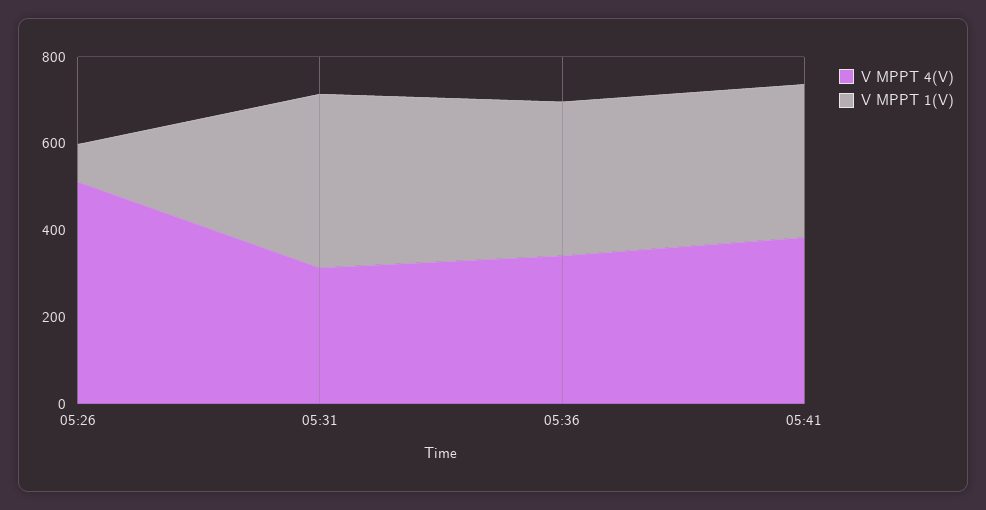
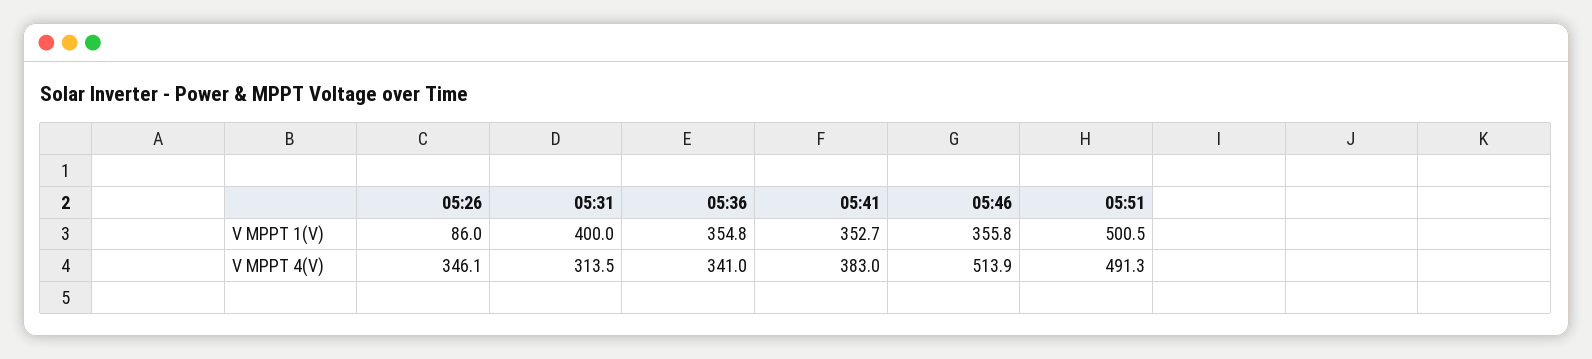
V MPPT 4(V), 05:26: 500 -> 346.1
V MPPT 1(V), 05:46: none -> 355.8
V MPPT 1(V), 05:51: none -> 500.5
V MPPT 4(V), 05:46: none -> 513.9
V MPPT 4(V), 05:51: none -> 491.3

